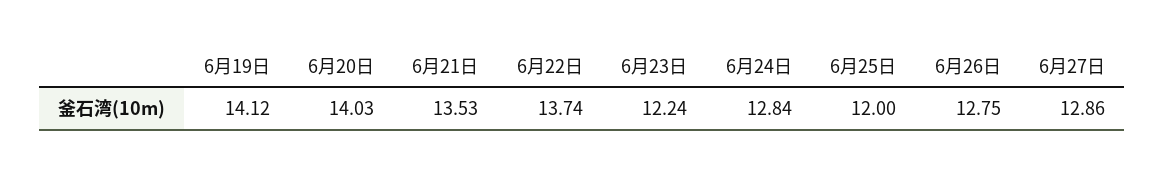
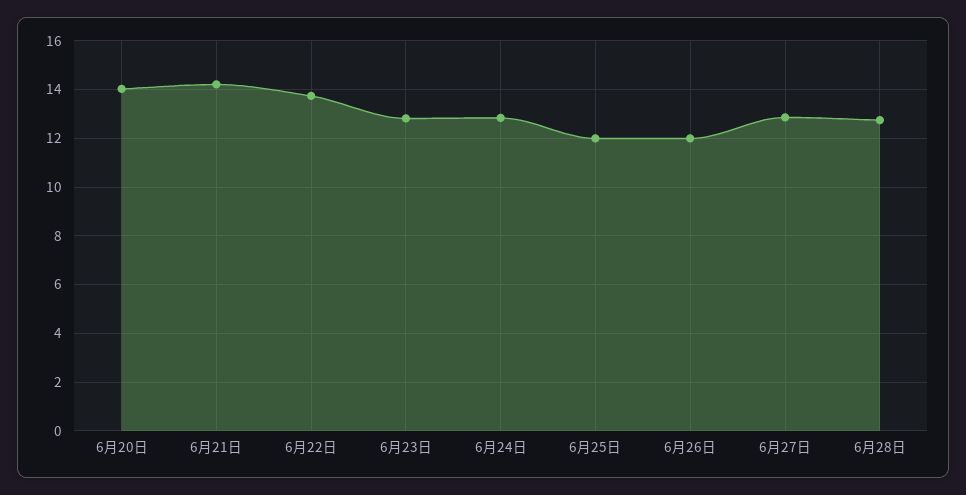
6月19日: 14.12 -> none
6月21日: 13.53 -> 14.25
6月23日: 12.24 -> 12.75
6月26日: 12.75 -> 12
6月28日: none -> 12.75

